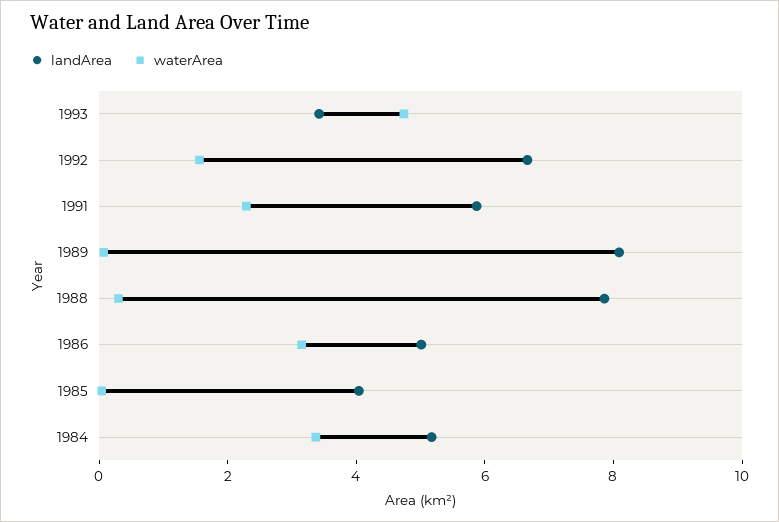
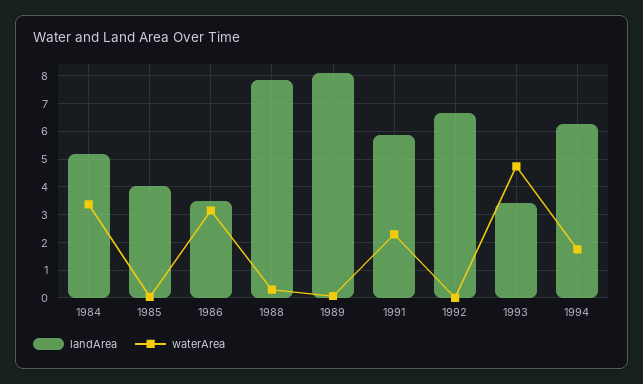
waterArea, 1992: 1.5 -> 0
landArea, 1986: 5 -> 3.5
landArea, 1994: none -> 6.25
waterArea, 1994: none -> 1.75

